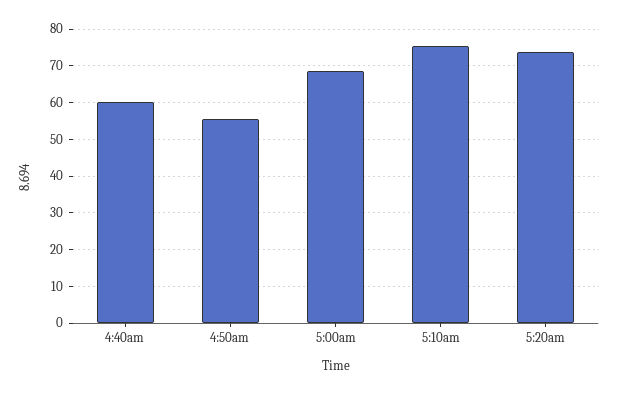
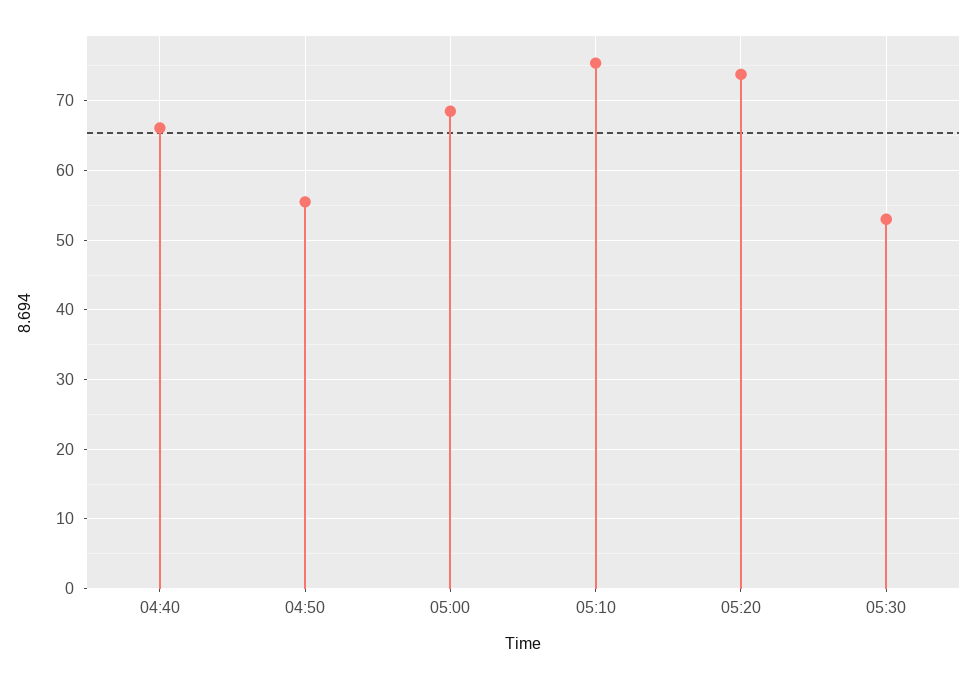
4:40am: 60 -> 66
05:30: none -> 53

